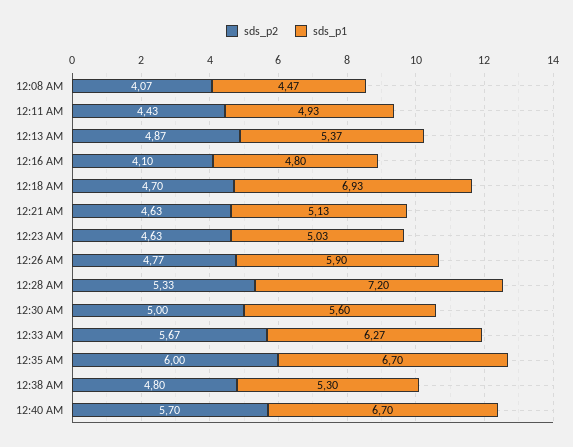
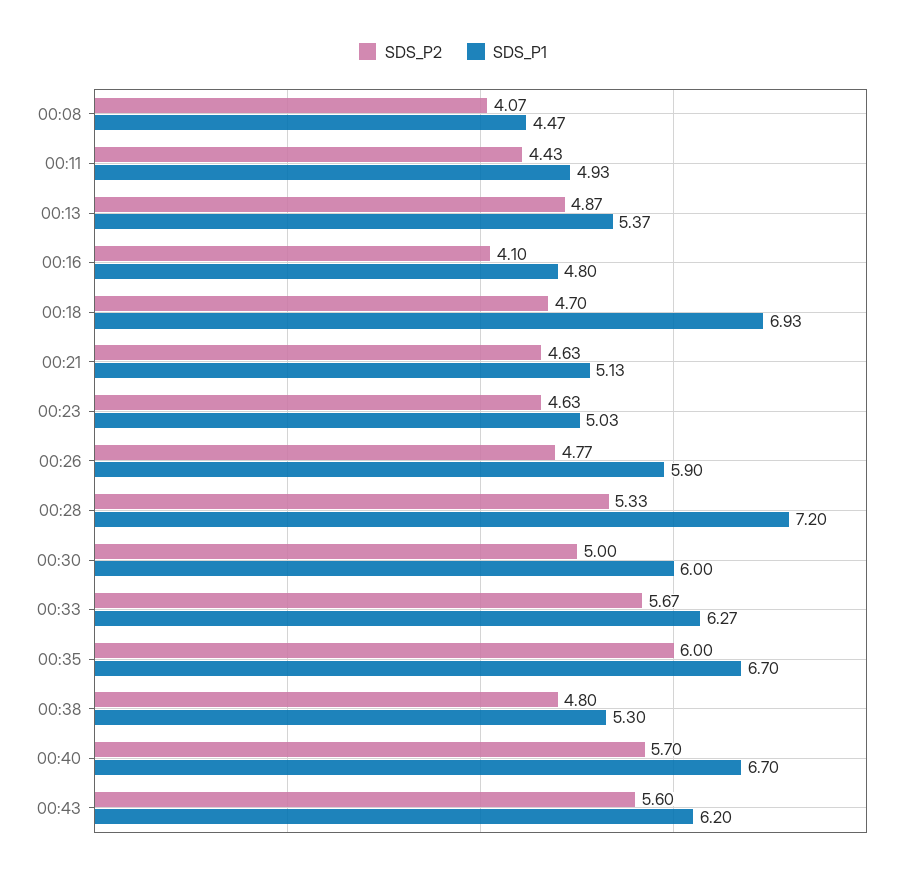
sds_p1, 12:30 AM: 5.6 -> 6
sds_p2, 00:43: none -> 5.6
sds_p1, 00:43: none -> 6.2

